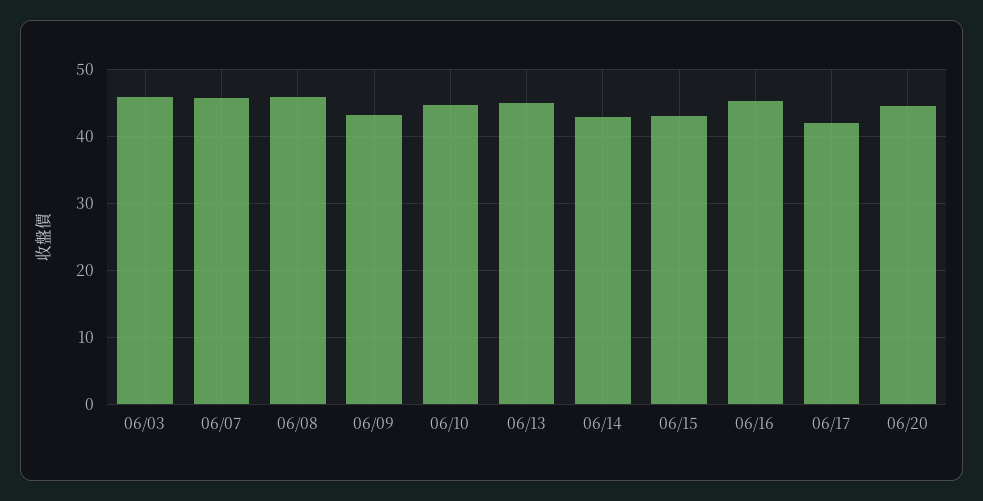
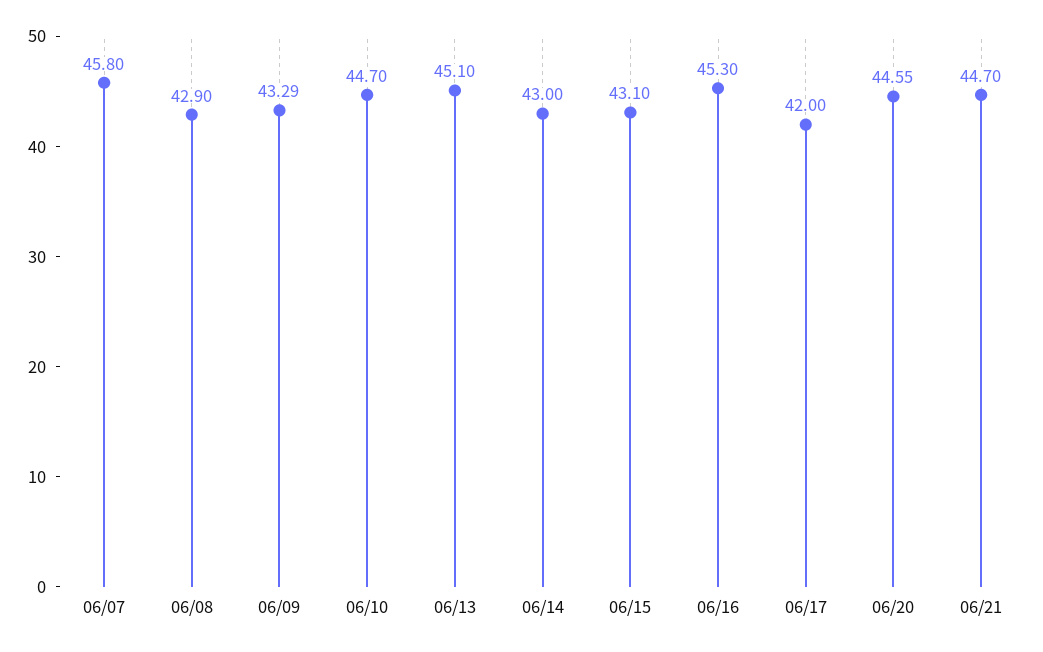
06/03: 46 -> none
06/08: 46 -> 42.9
06/21: none -> 44.7

